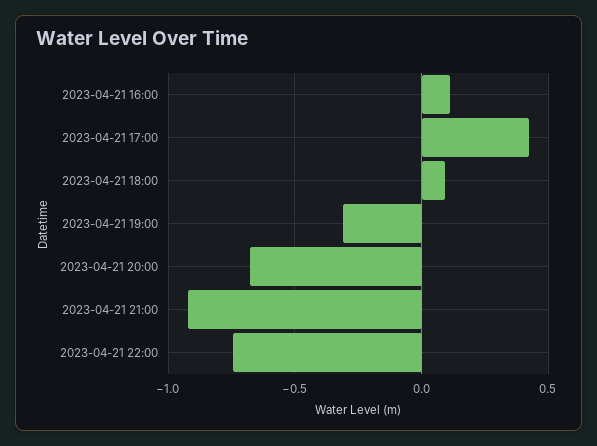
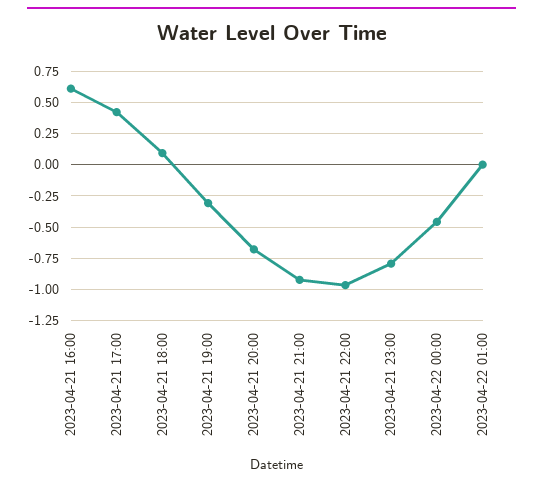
2023-04-21 16:00: 0.1 -> 0.6
2023-04-21 22:00: -0.75 -> -0.95
2023-04-21 23:00: none -> -0.8
2023-04-22 00:00: none -> -0.45
2023-04-22 01:00: none -> 0

